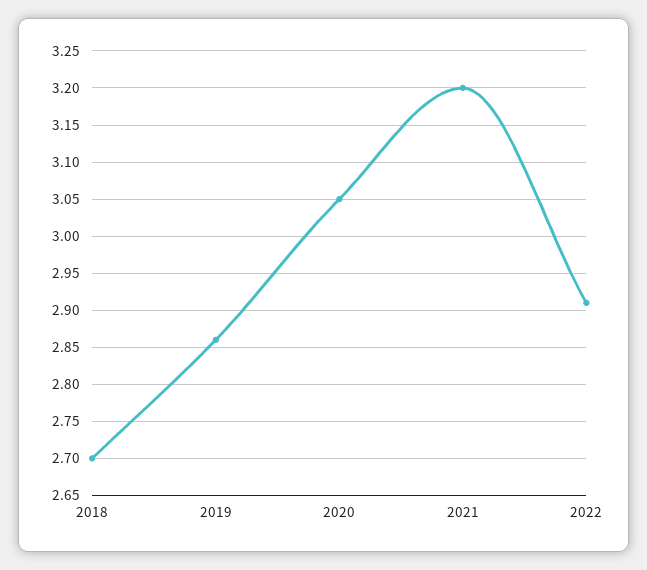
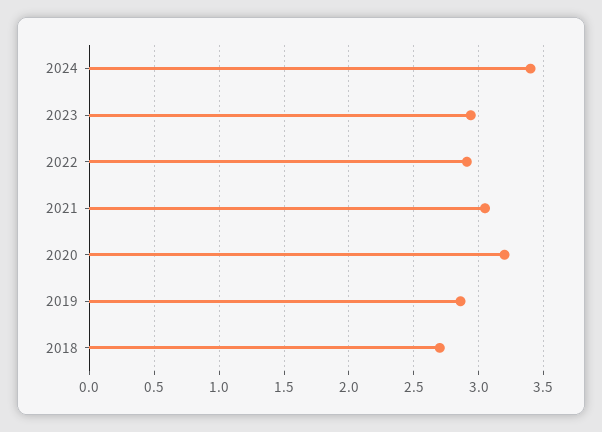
2020: 3.05 -> 3.2
2021: 3.2 -> 3.05
2024: none -> 3.4
2023: none -> 2.95

